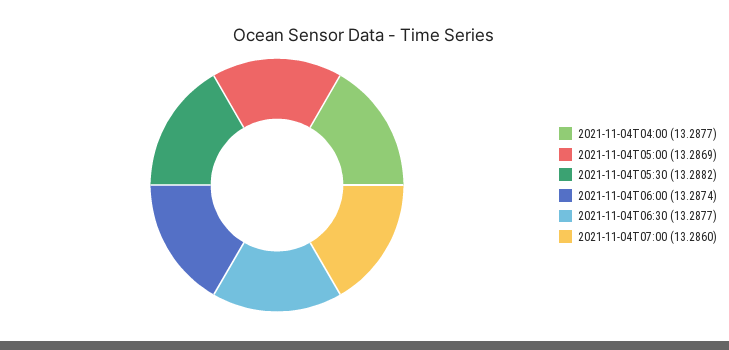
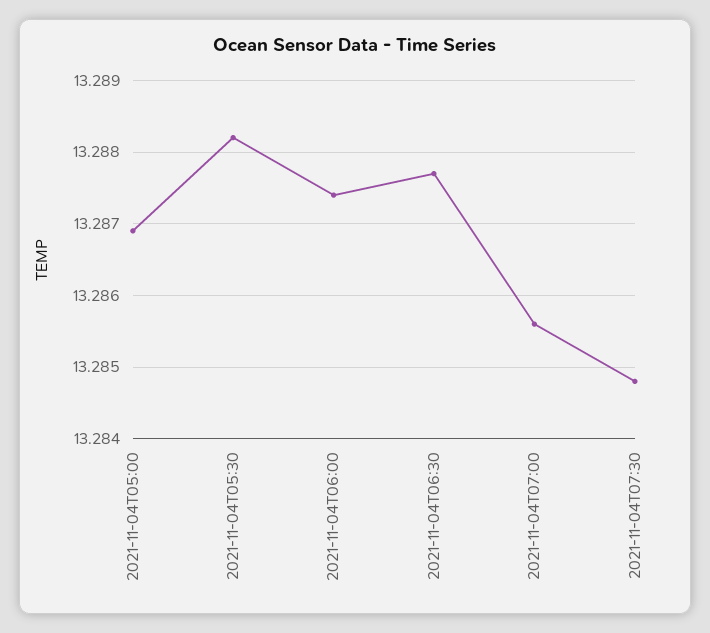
2021-11-04T04:00: 13.2877 -> none
2021-11-04T07:00: 13.286 -> 13.2856
2021-11-04T07:30: none -> 13.2848

